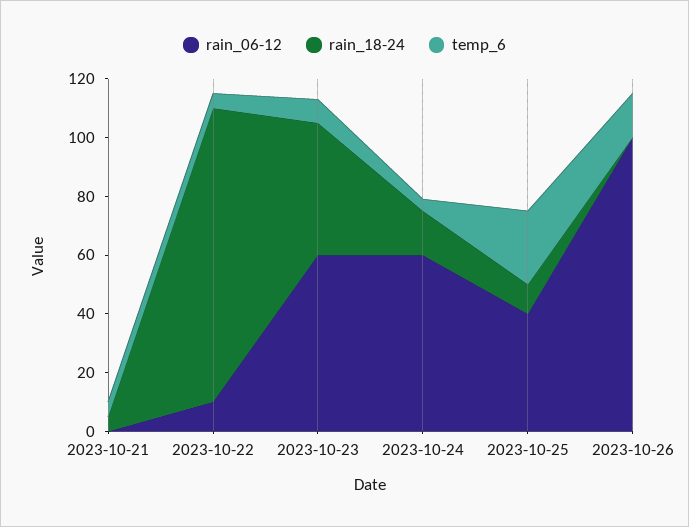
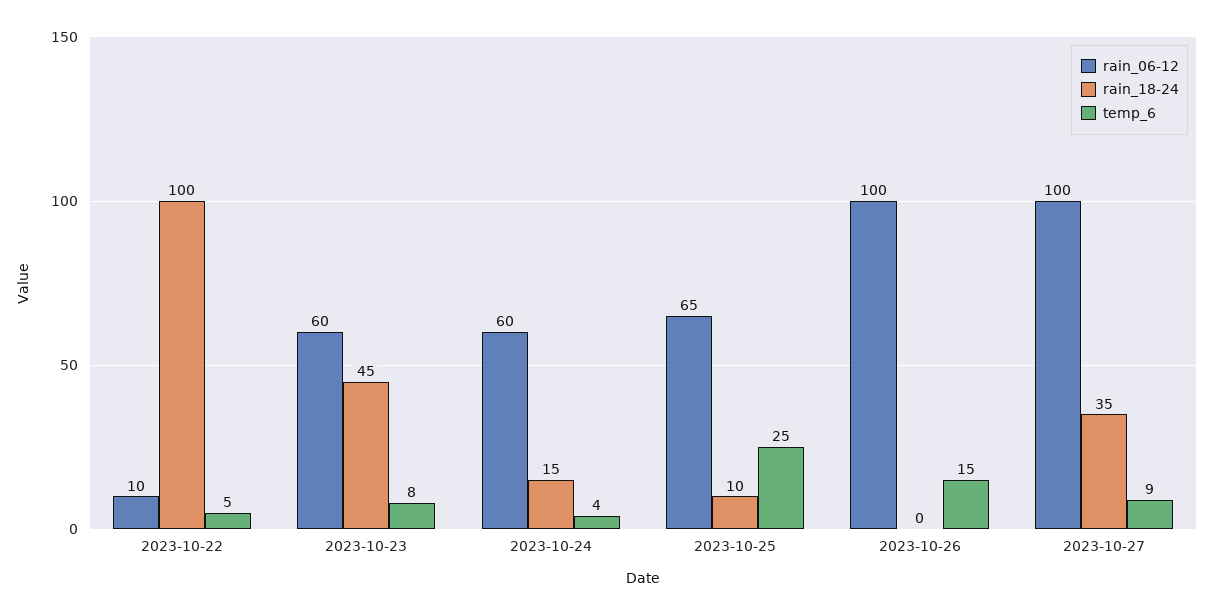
rain_06-12, 2023-10-21: 0 -> none
rain_18-24, 2023-10-21: 5 -> none
temp_6, 2023-10-21: 5 -> none
rain_06-12, 2023-10-25: 40 -> 65
rain_06-12, 2023-10-27: none -> 100
rain_18-24, 2023-10-27: none -> 35
temp_6, 2023-10-27: none -> 9

